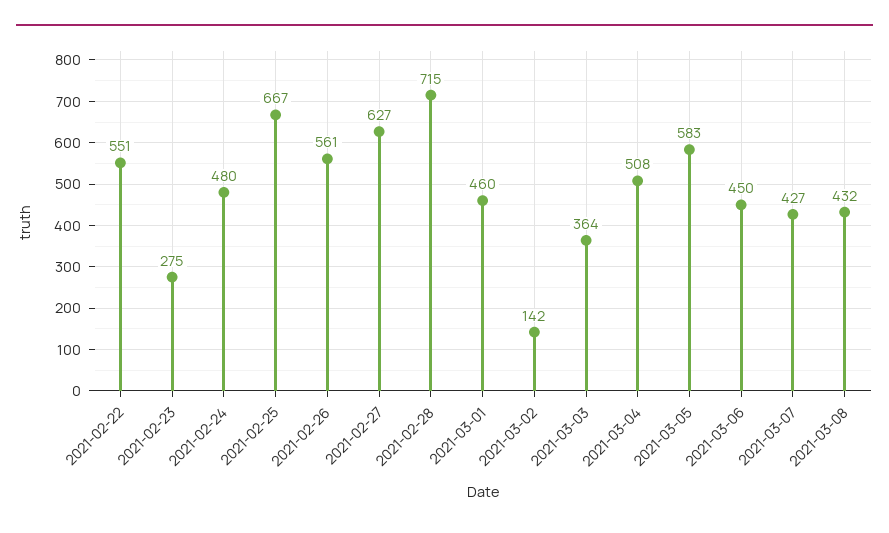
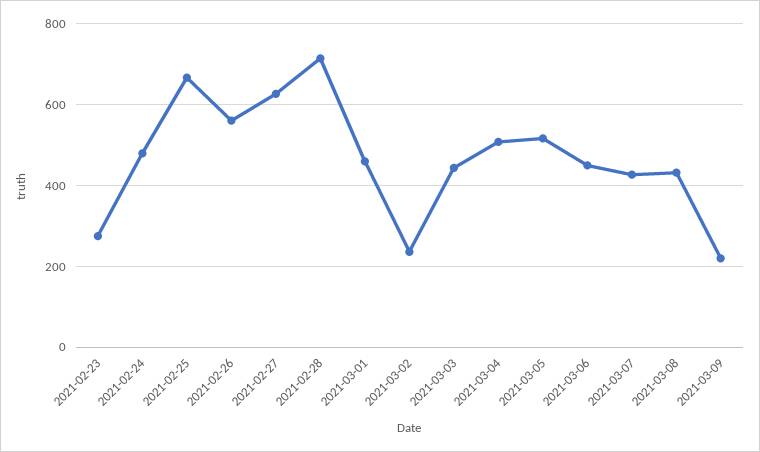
2021-02-22: 551 -> none
2021-03-02: 142 -> 240
2021-03-03: 364 -> 440
2021-03-05: 583 -> 520
2021-03-09: none -> 220

